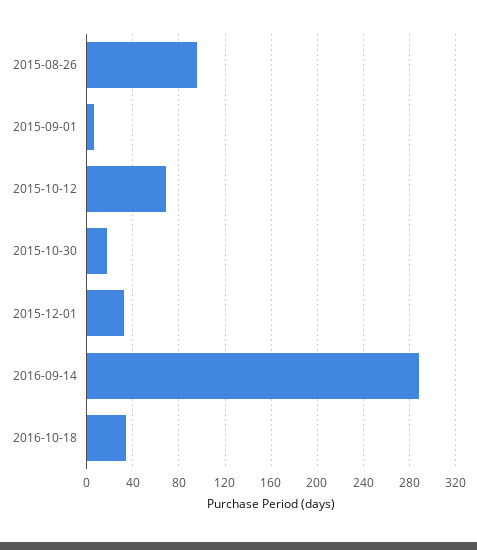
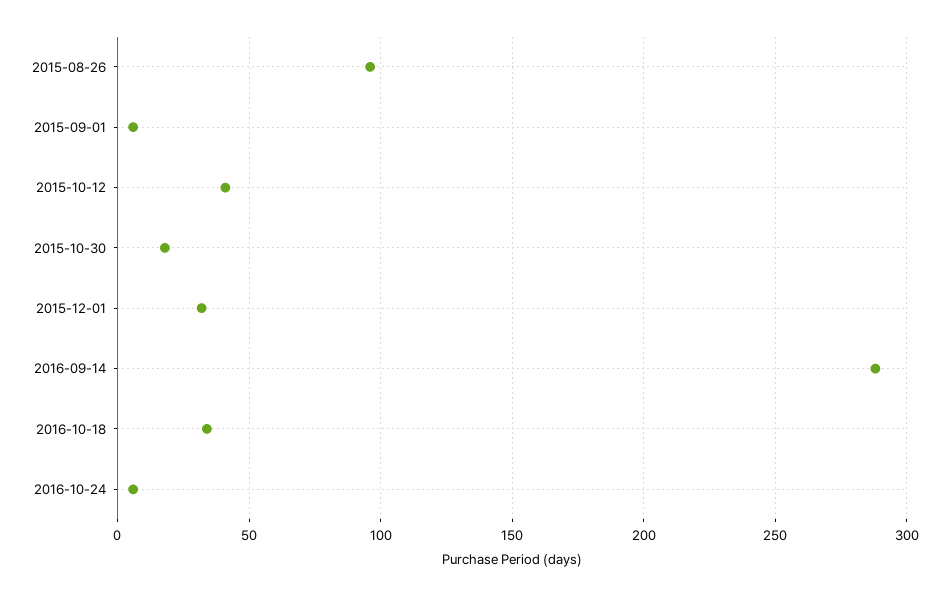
2015-10-12: 70 -> 40
2016-10-24: none -> 5

